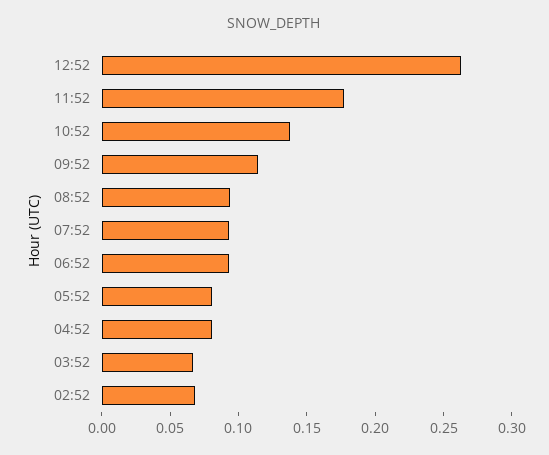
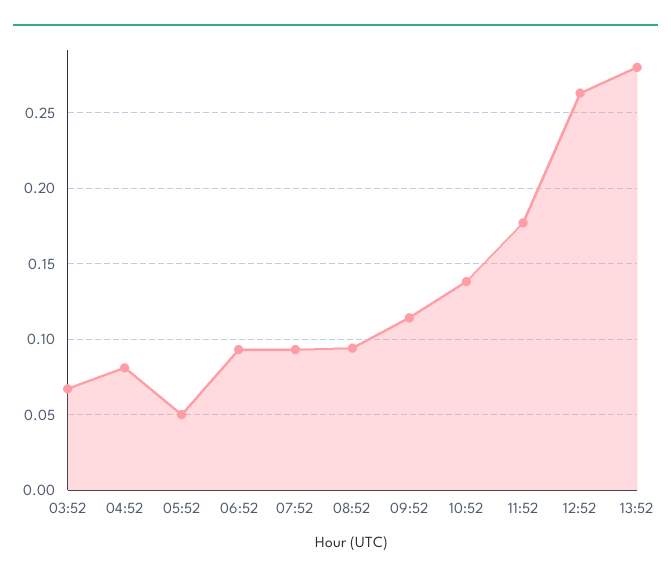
05:52: 0.08 -> 0.05
02:52: 0.07 -> none
13:52: none -> 0.28

